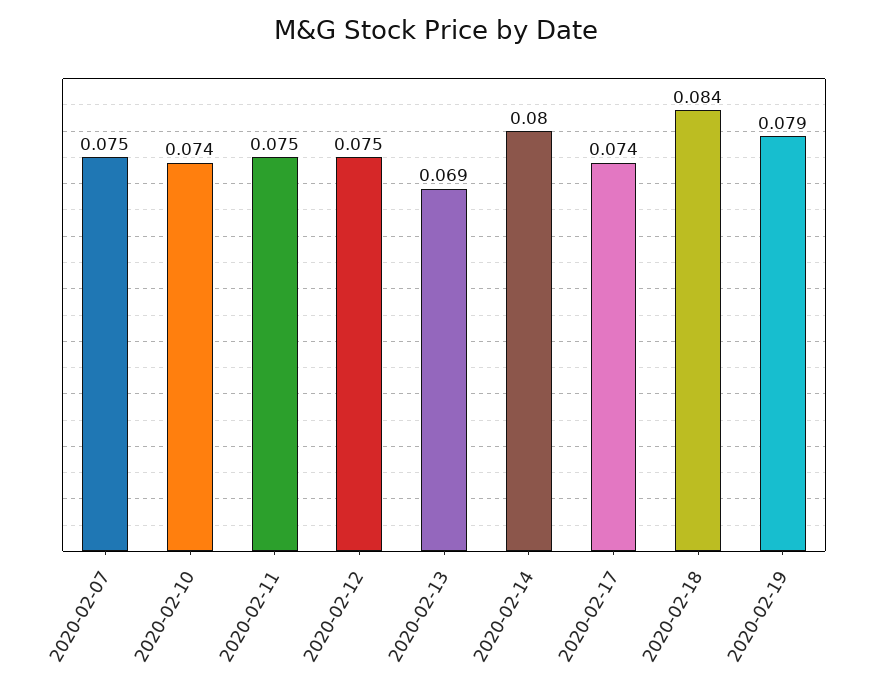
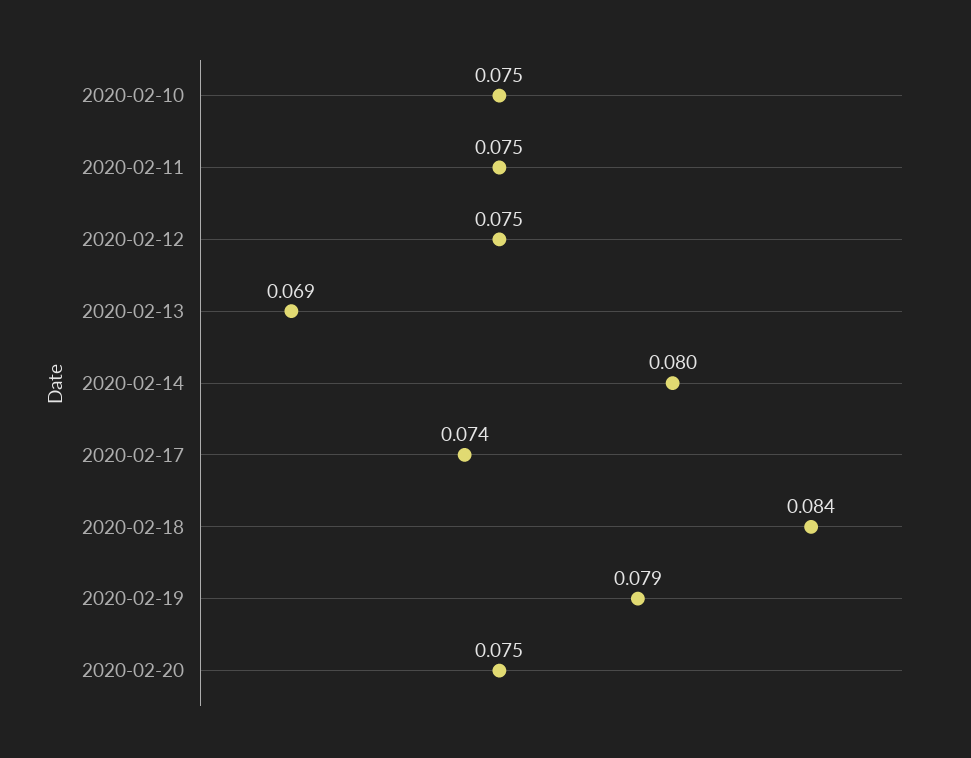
2020-02-07: 0.075 -> none
2020-02-10: 0.074 -> 0.075
2020-02-20: none -> 0.075

